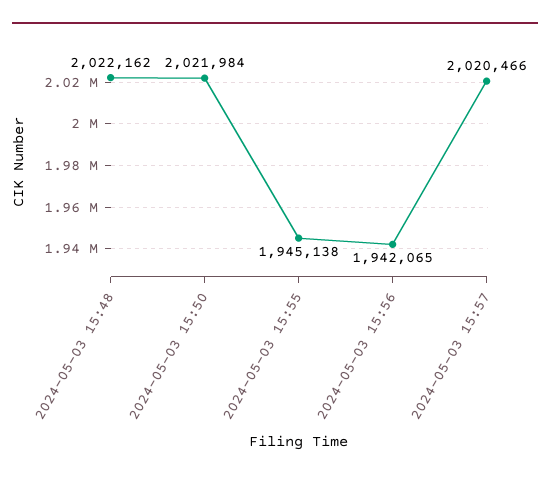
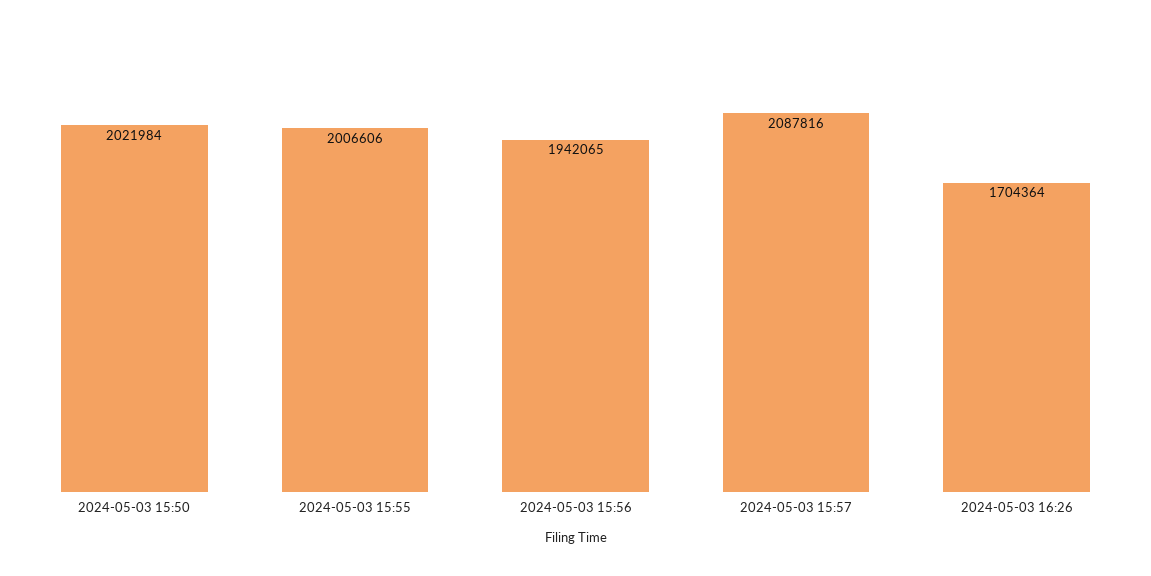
2024-05-03 15:48: 2022162 -> none
2024-05-03 15:55: 1945138 -> 2006606
2024-05-03 15:57: 2020466 -> 2087816
2024-05-03 16:26: none -> 1704364

